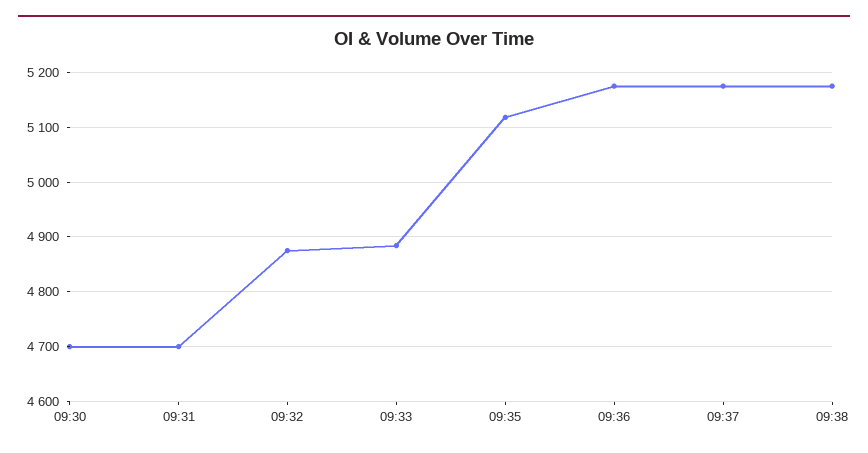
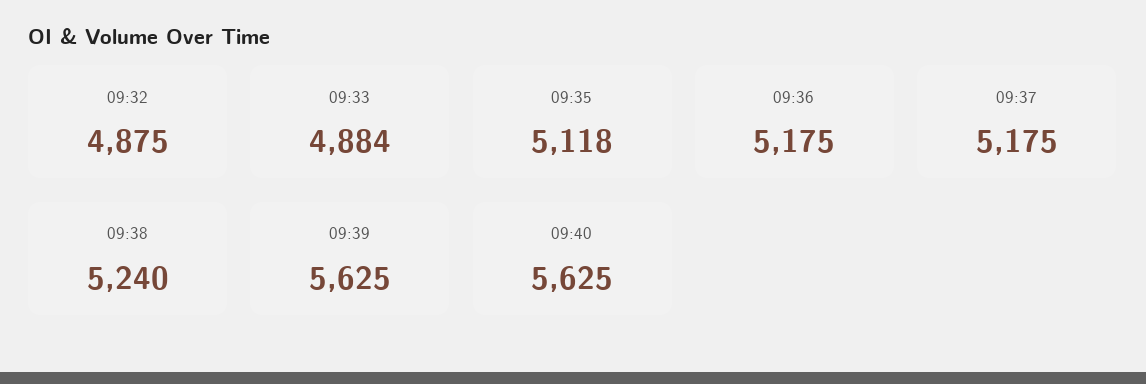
09:30: 4700 -> none
09:31: 4700 -> none
09:38: 5180 -> 5240
09:39: none -> 5625
09:40: none -> 5625

